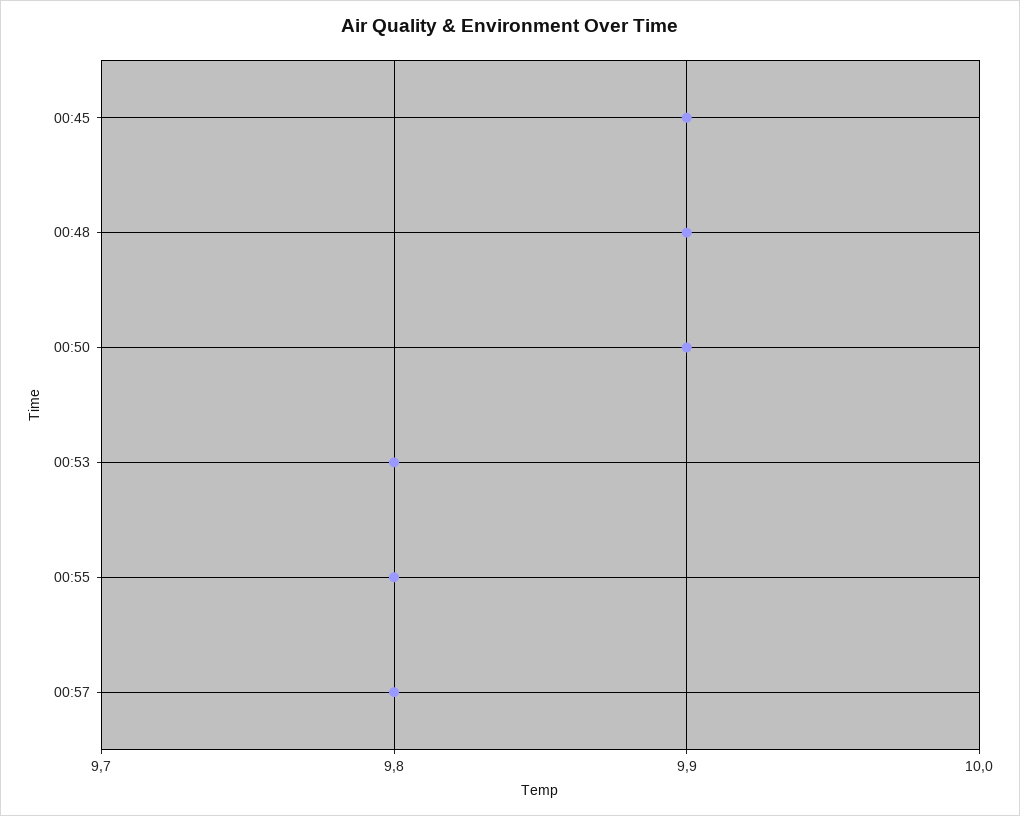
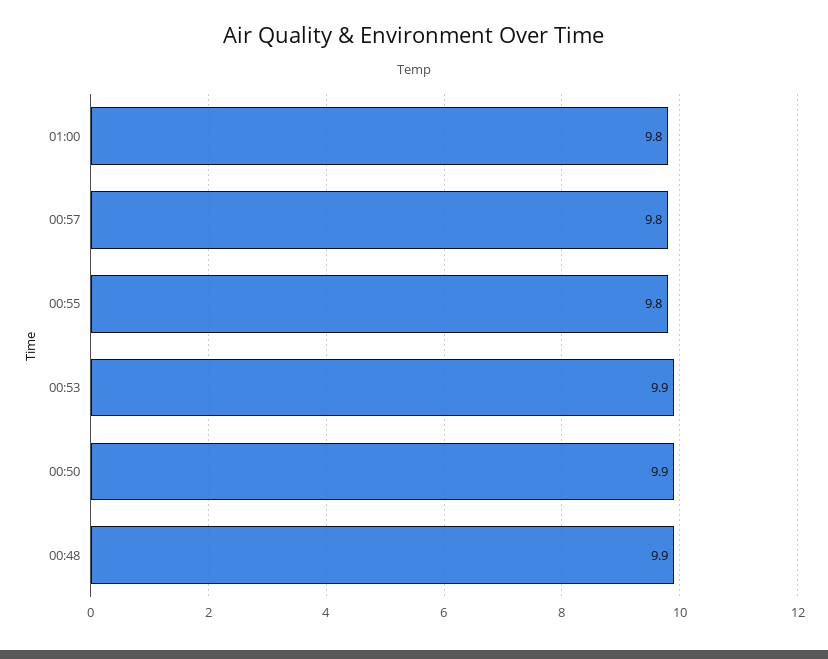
00:45: 9.9 -> none
00:53: 9.8 -> 9.9
01:00: none -> 9.8

